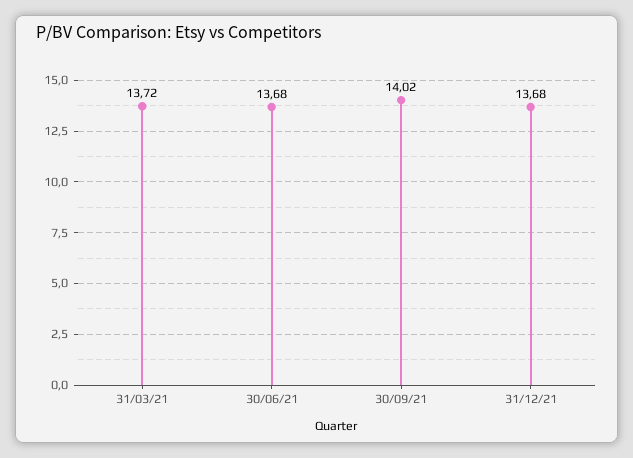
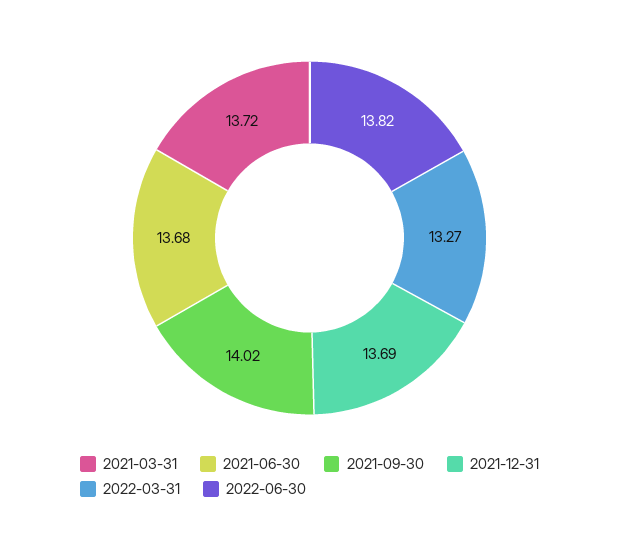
31/12/21: 13.68 -> 13.69
2022-03-31: none -> 13.27
2022-06-30: none -> 13.82

